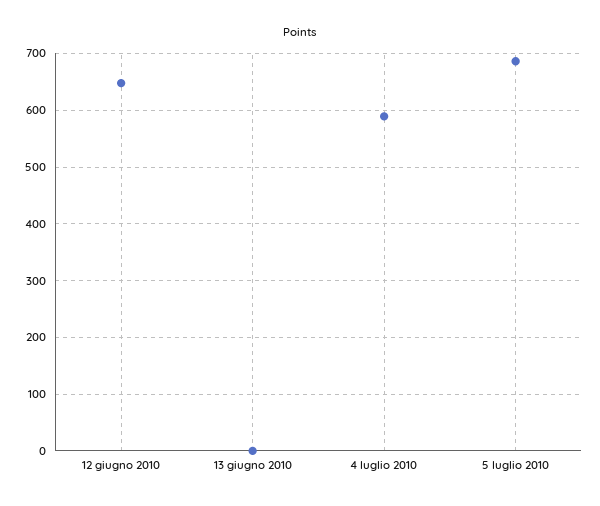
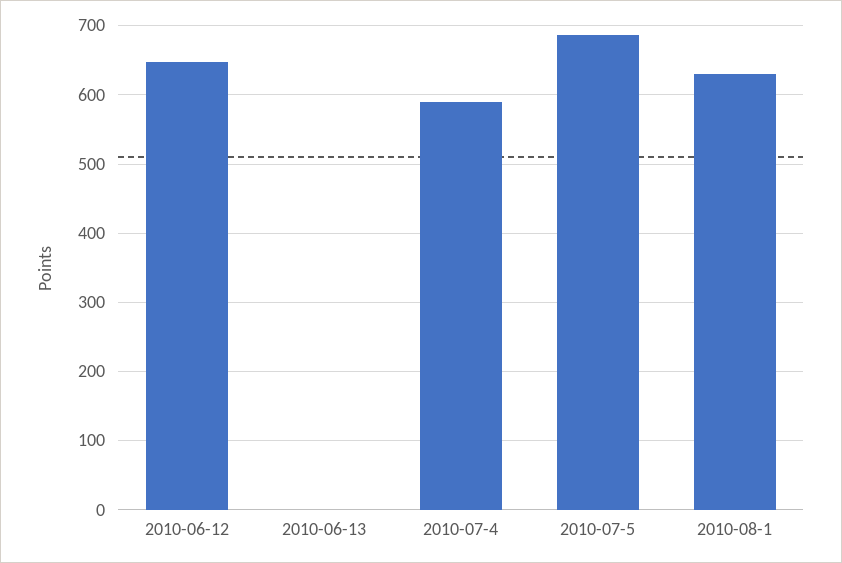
2010-08-1: none -> 630

